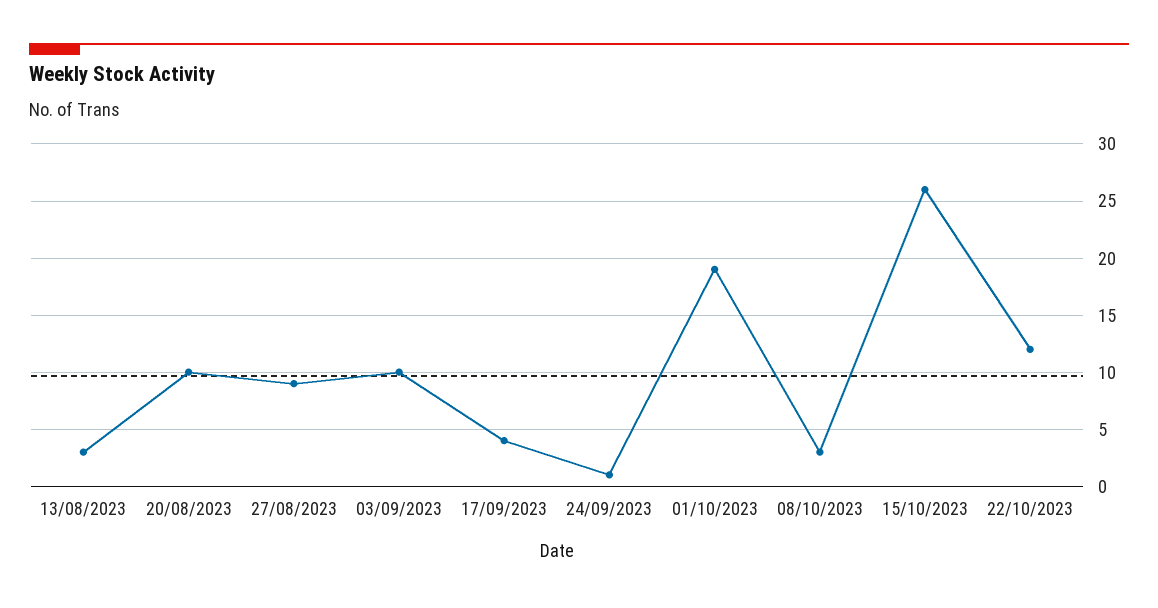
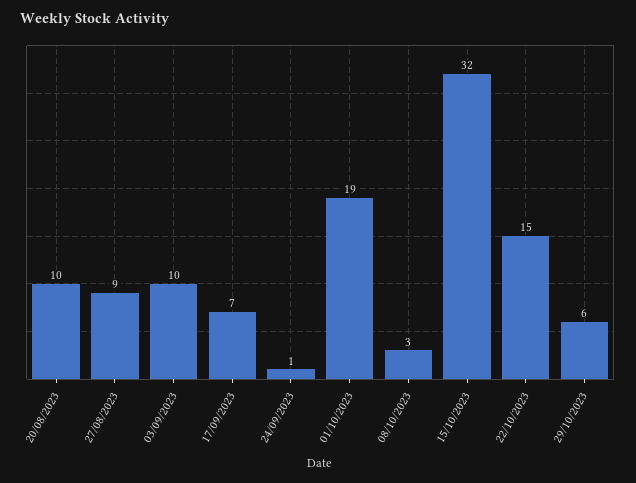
13/08/2023: 3 -> none
17/09/2023: 4 -> 7
15/10/2023: 26 -> 32
22/10/2023: 12 -> 15
29/10/2023: none -> 6

